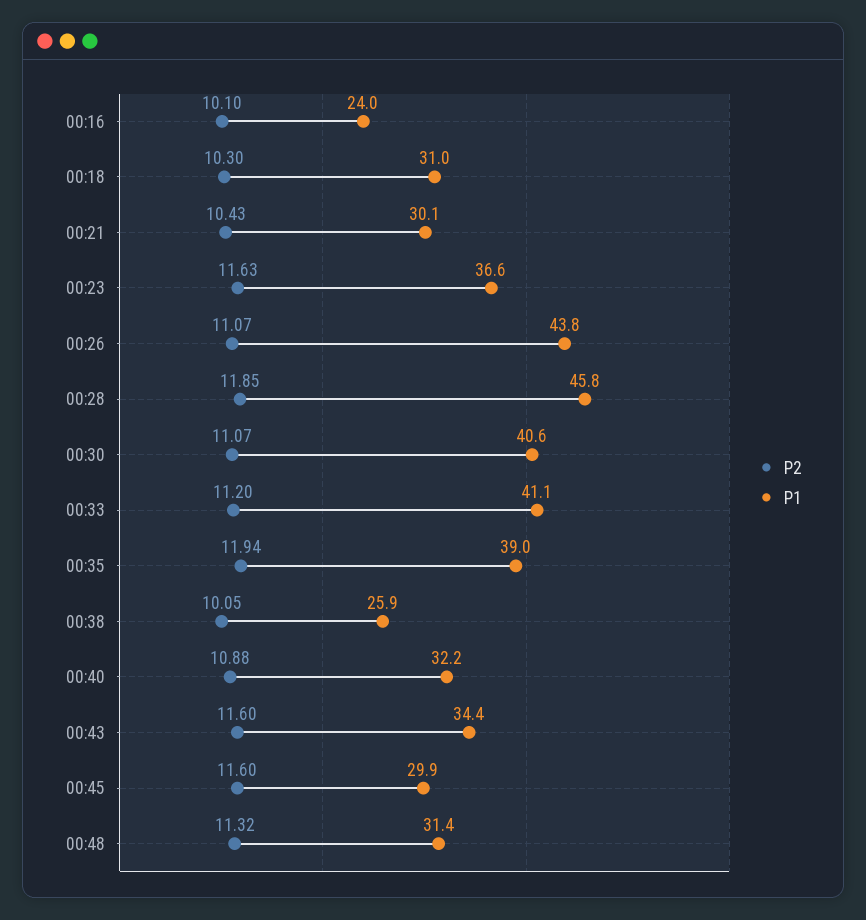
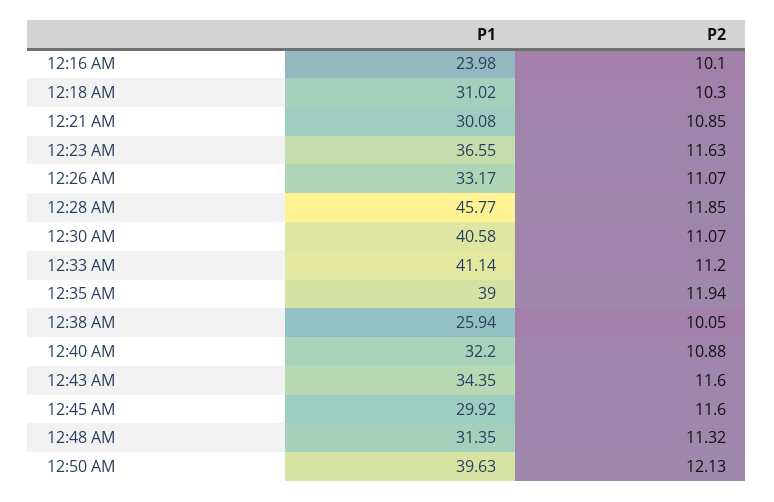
P2, 00:21: 10.43 -> 10.85
P1, 00:26: 43.8 -> 33.17
P1, 12:50 AM: none -> 39.63
P2, 12:50 AM: none -> 12.13

